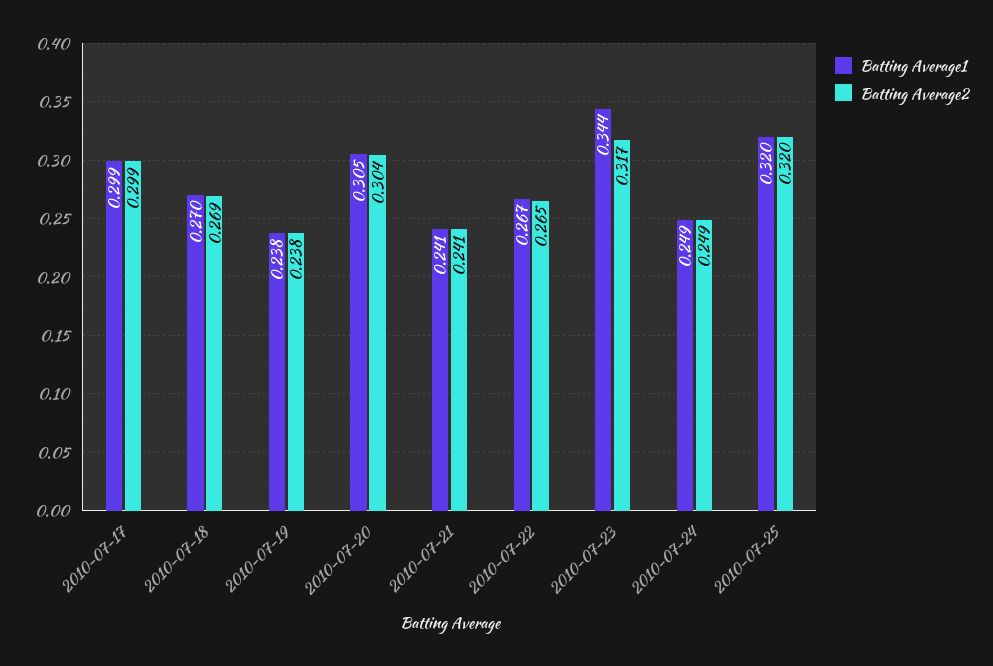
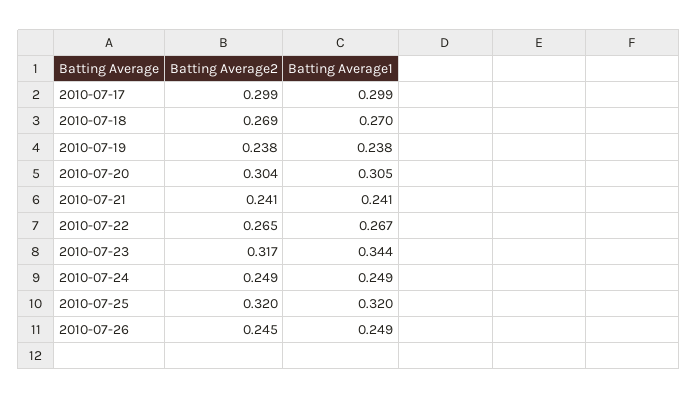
Batting Average2, 2010-07-26: none -> 0.245
Batting Average1, 2010-07-26: none -> 0.249

